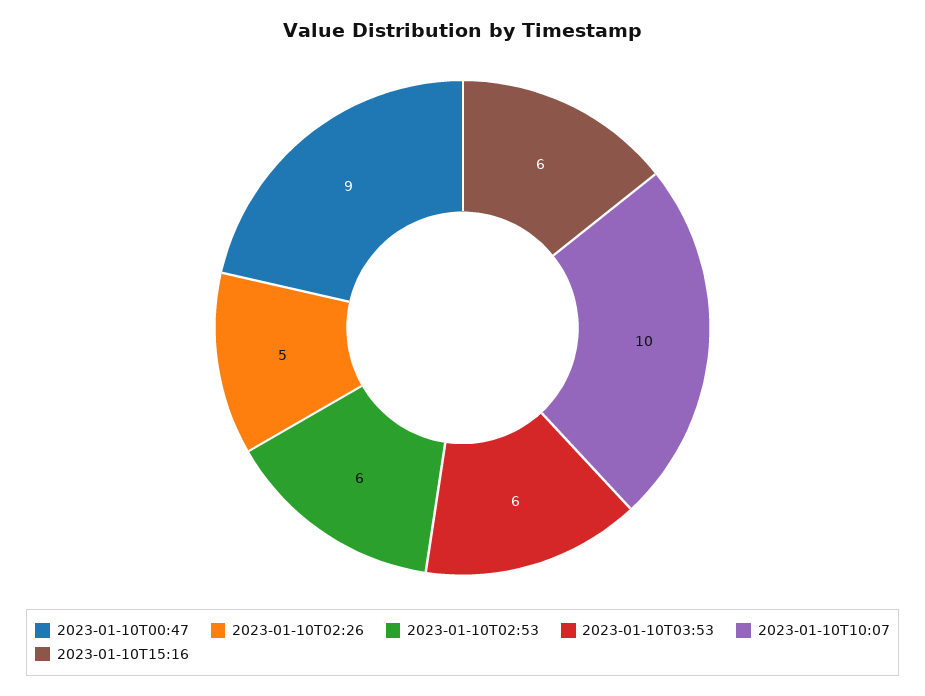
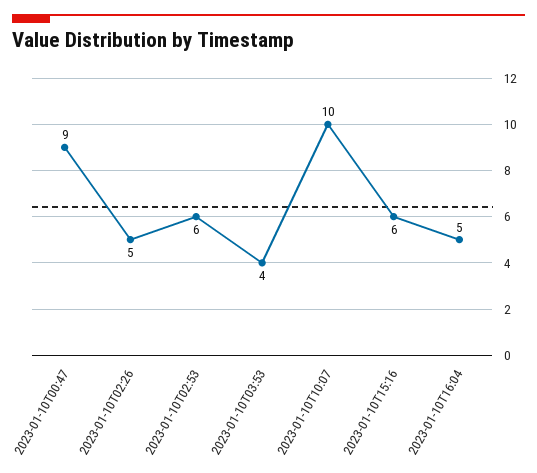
2023-01-10T03:53: 6 -> 4
2023-01-10T16:04: none -> 5

